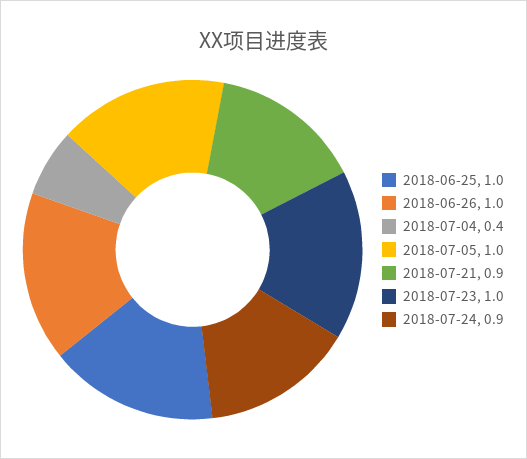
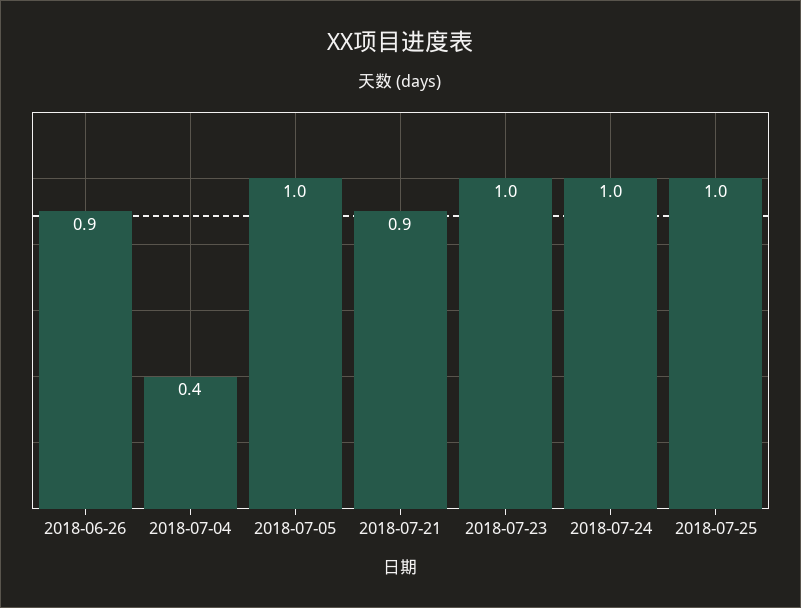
2018-06-25: 1 -> none
2018-06-26: 1 -> 0.9
2018-07-24: 0.9 -> 1
2018-07-25: none -> 1

